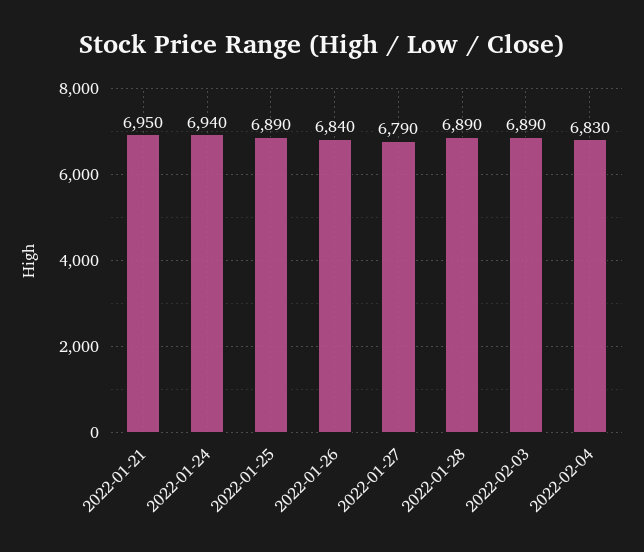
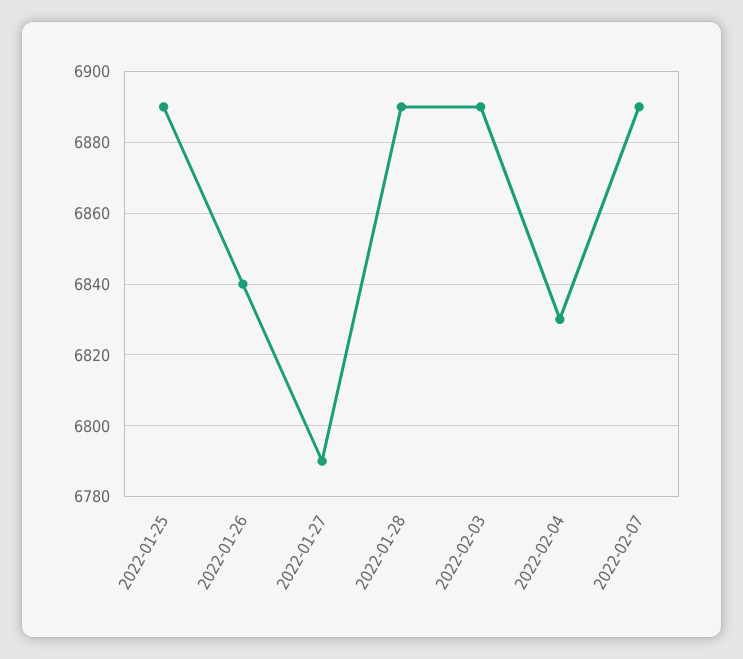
2022-01-21: 6950 -> none
2022-01-24: 6940 -> none
2022-02-07: none -> 6890

